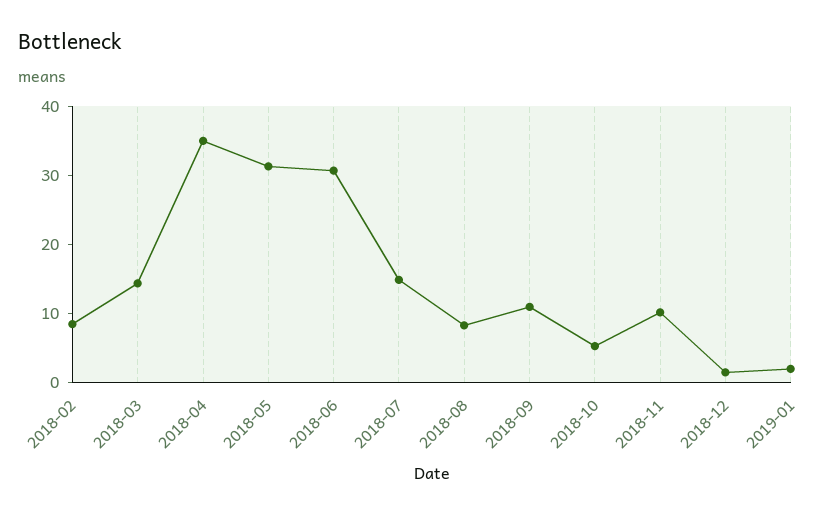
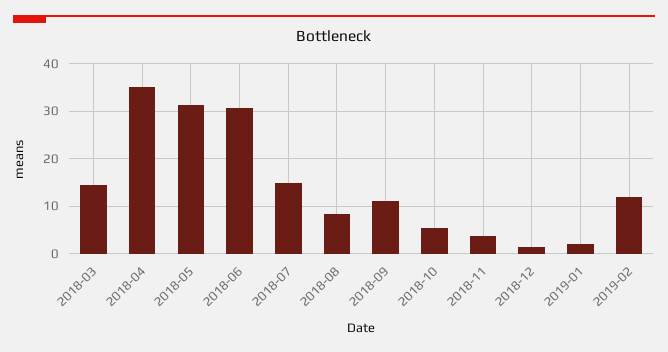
2018-02: 8 -> none
2018-11: 10 -> 4
2019-02: none -> 12

